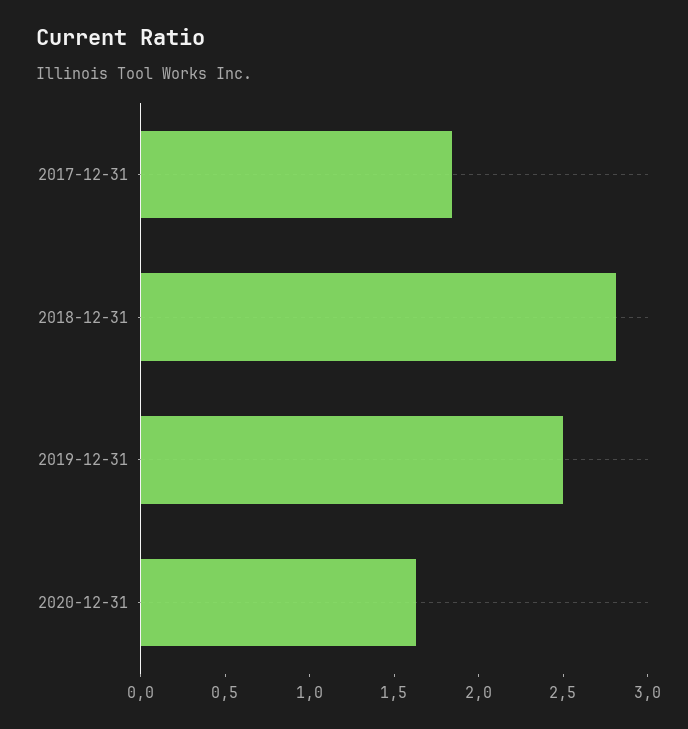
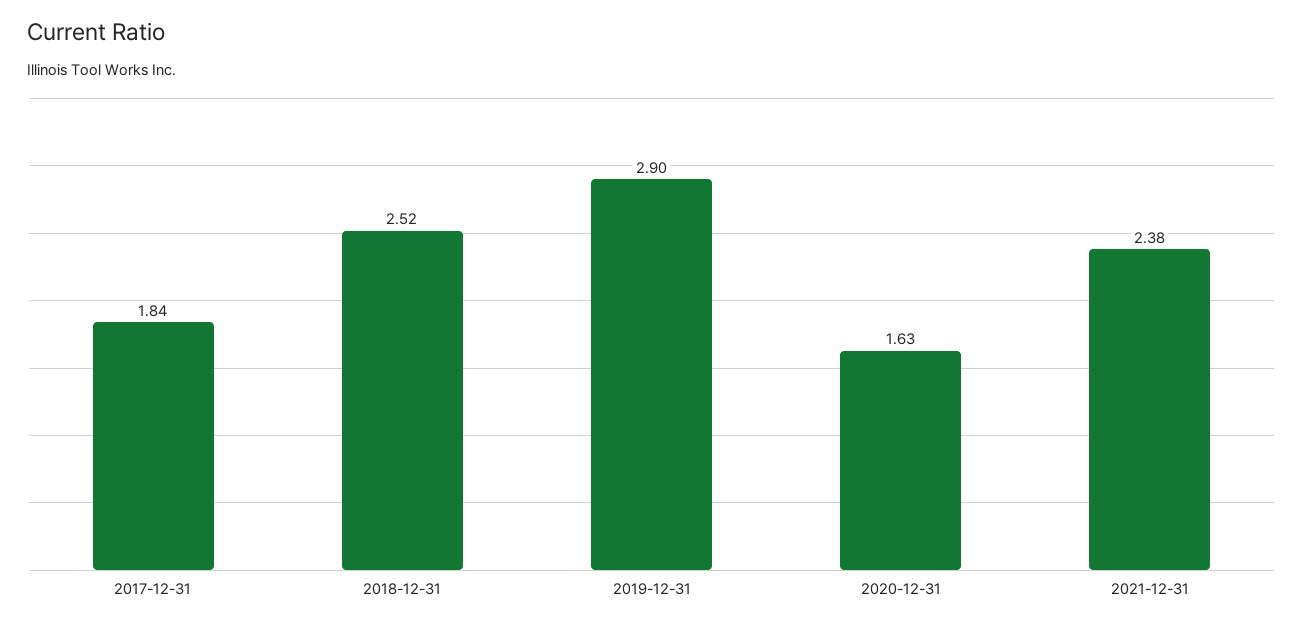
2018-12-31: 2.8 -> 2.52
2019-12-31: 2.5 -> 2.9
2021-12-31: none -> 2.38

